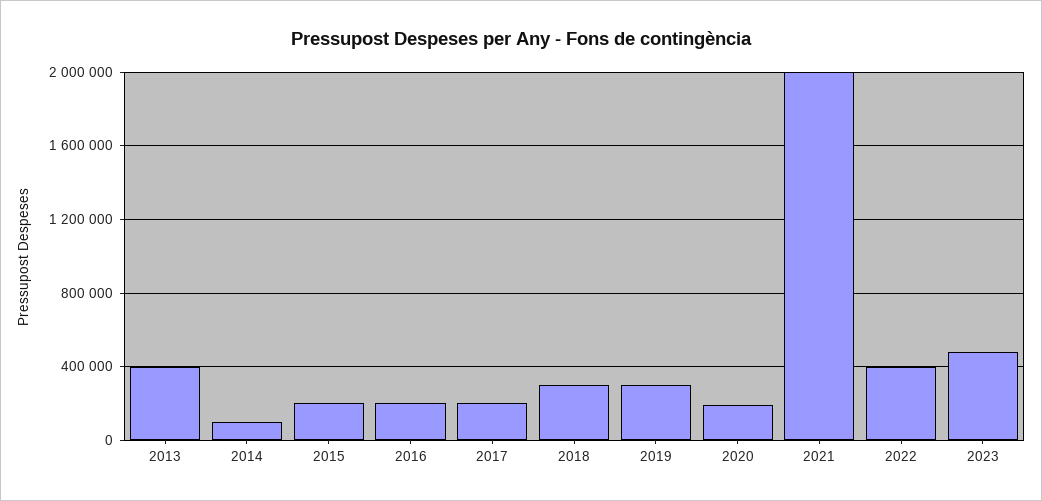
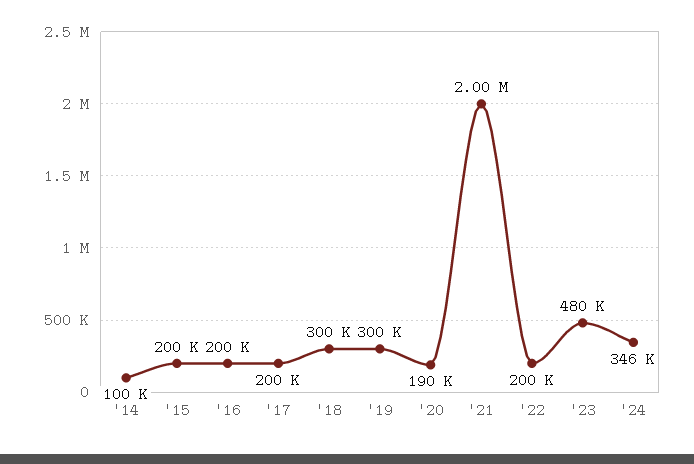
2013: 400000 -> none
2022: 400000 -> 200000
'24: none -> 346000

